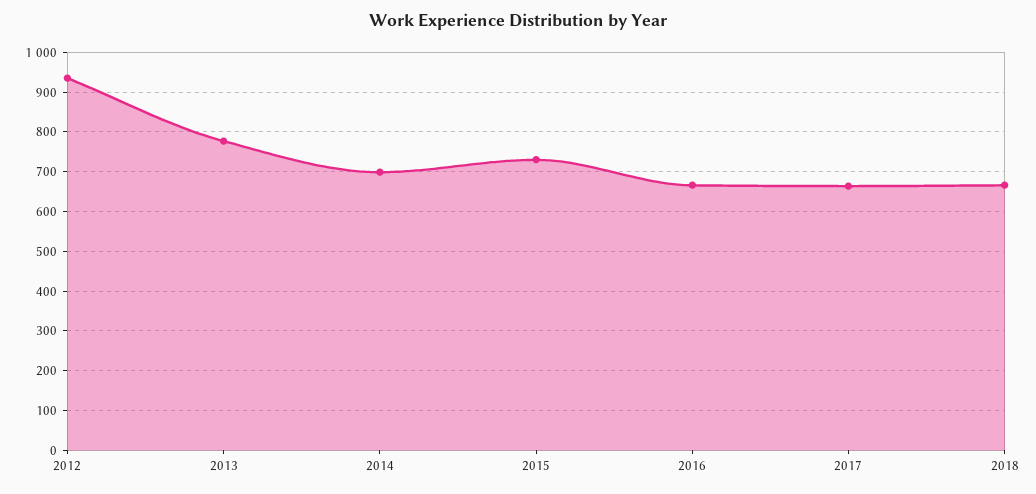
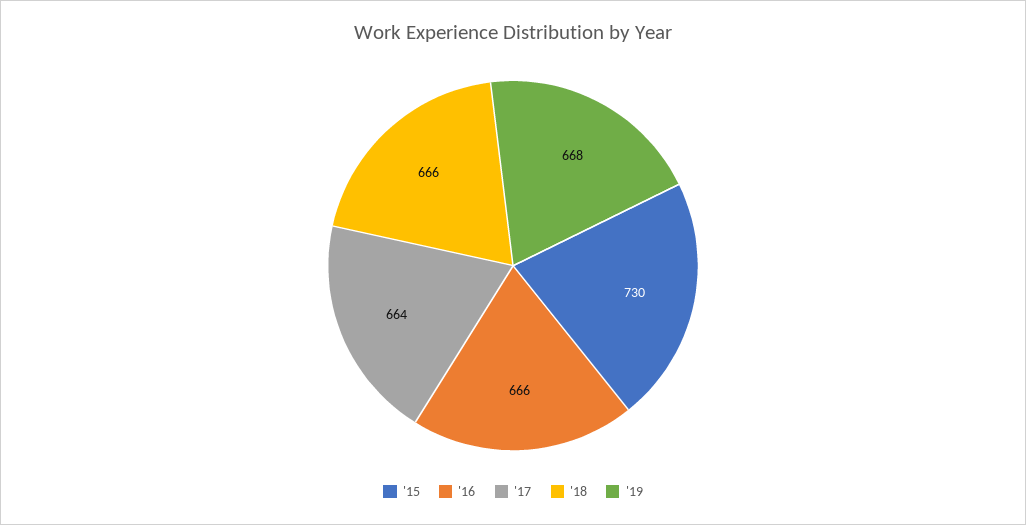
2012: 940 -> none
2013: 780 -> none
2014: 700 -> none
'19: none -> 668

